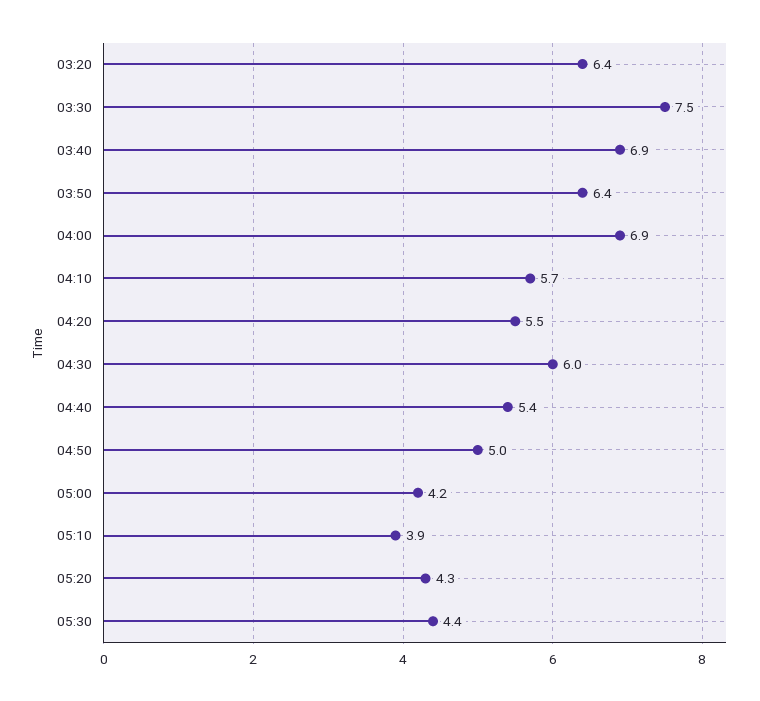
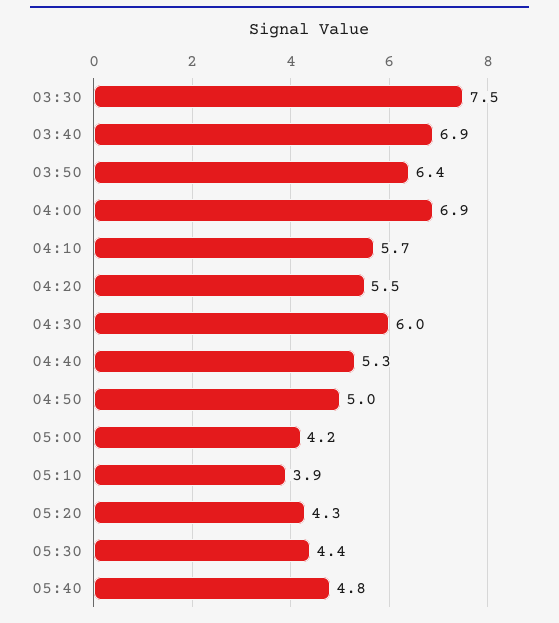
03:20: 6.4 -> none
04:40: 5.4 -> 5.3
05:40: none -> 4.8

